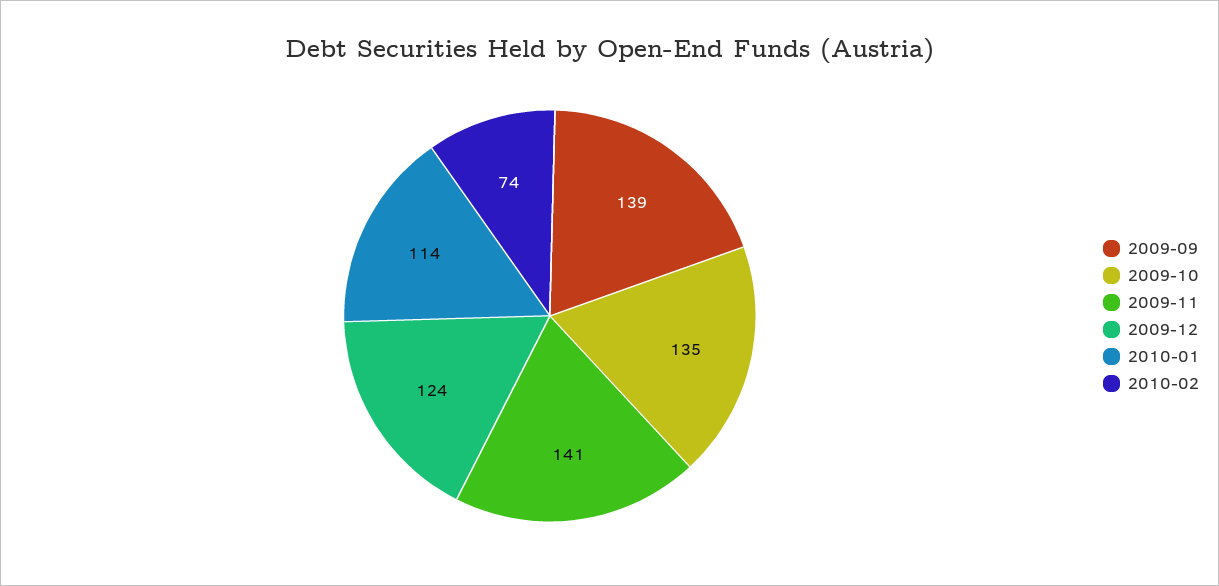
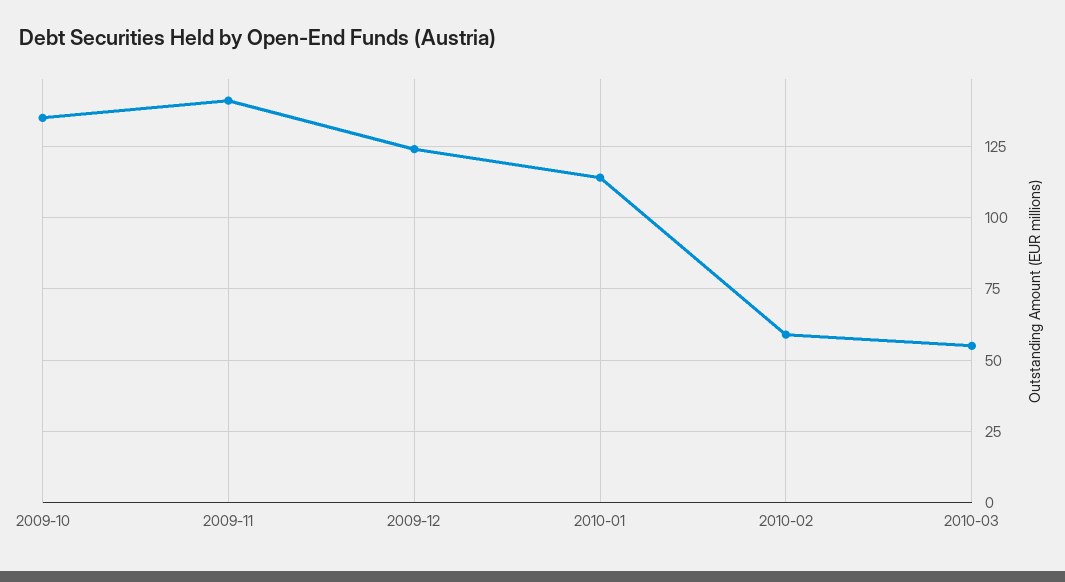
2009-09: 139 -> none
2010-02: 74 -> 60
2010-03: none -> 55

